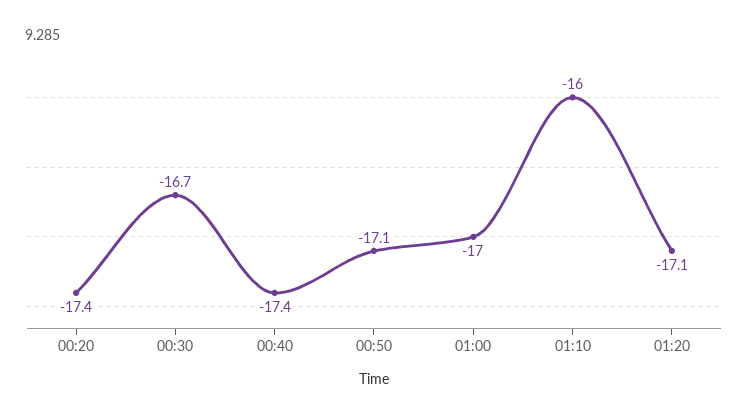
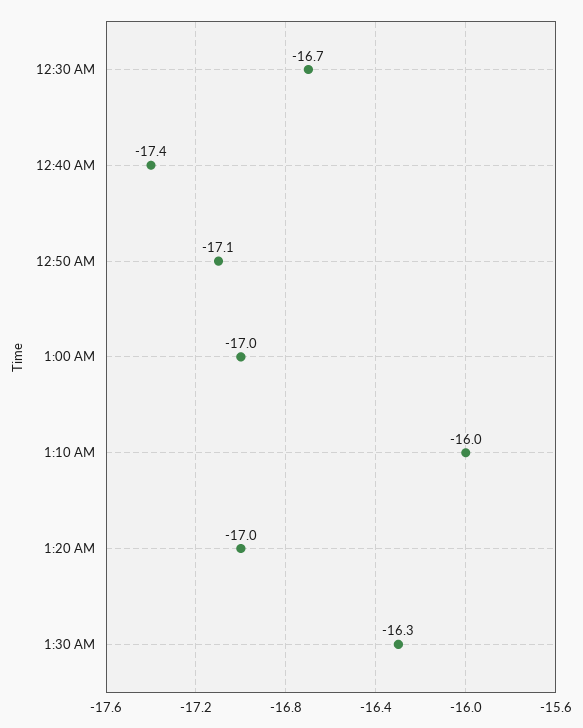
00:20: -17.4 -> none
01:20: -17.1 -> -17
1:30 AM: none -> -16.3

